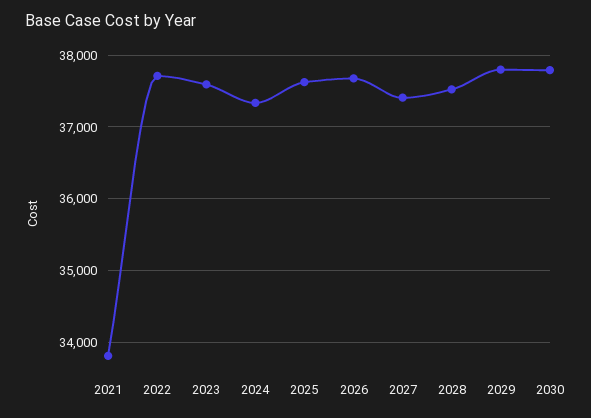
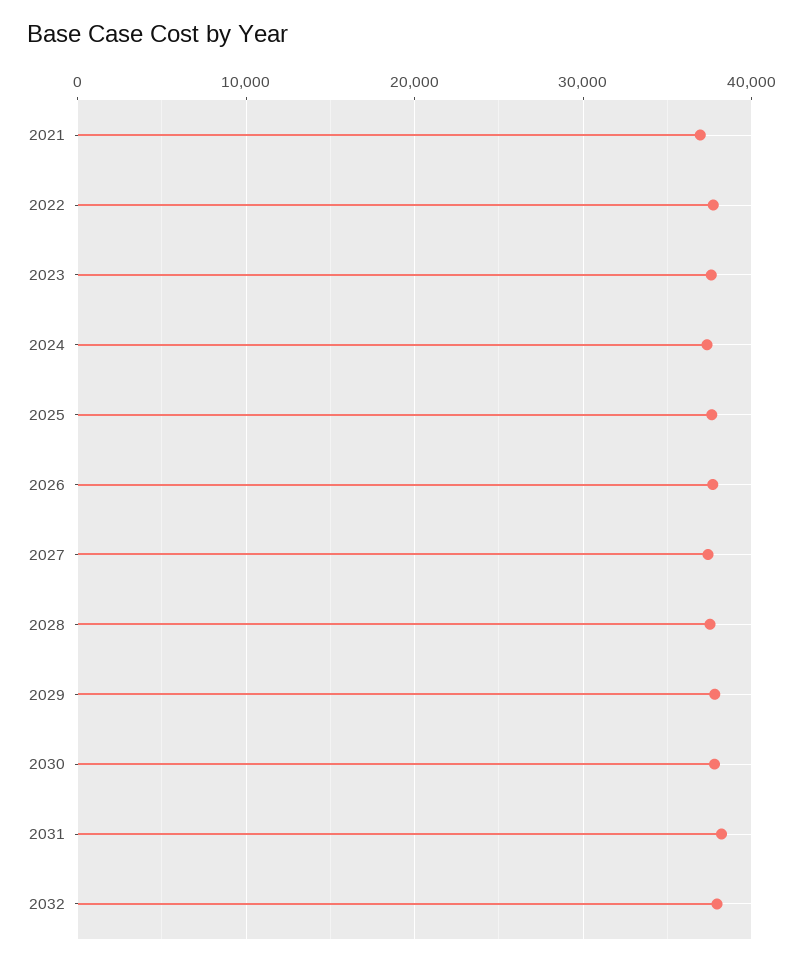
2021: 33800 -> 37000
2031: none -> 38000
2032: none -> 38000

